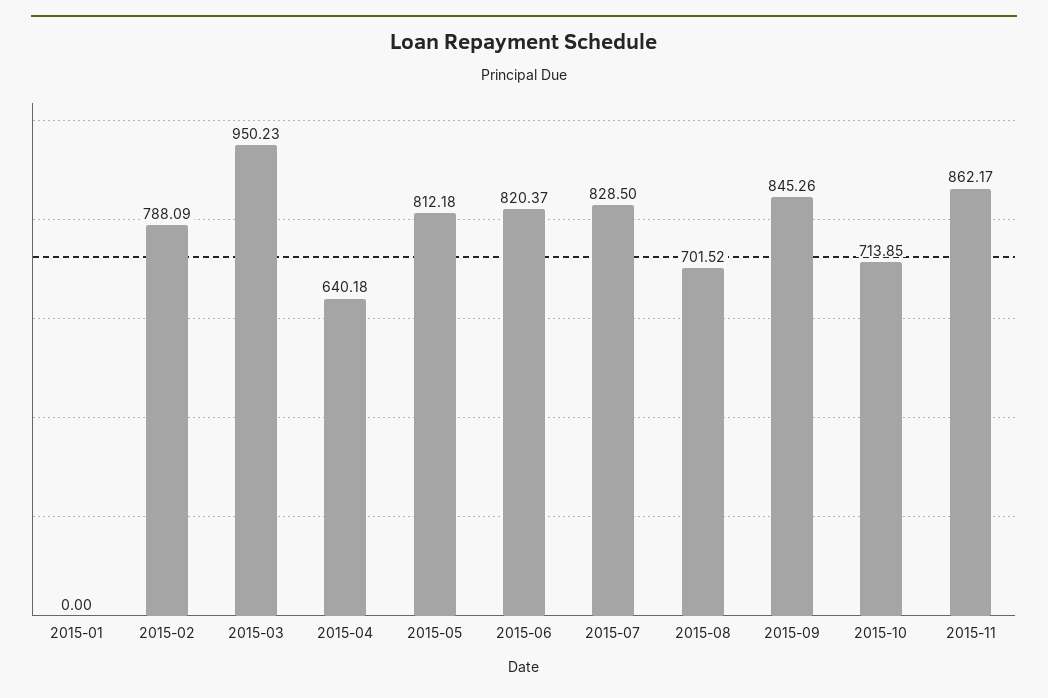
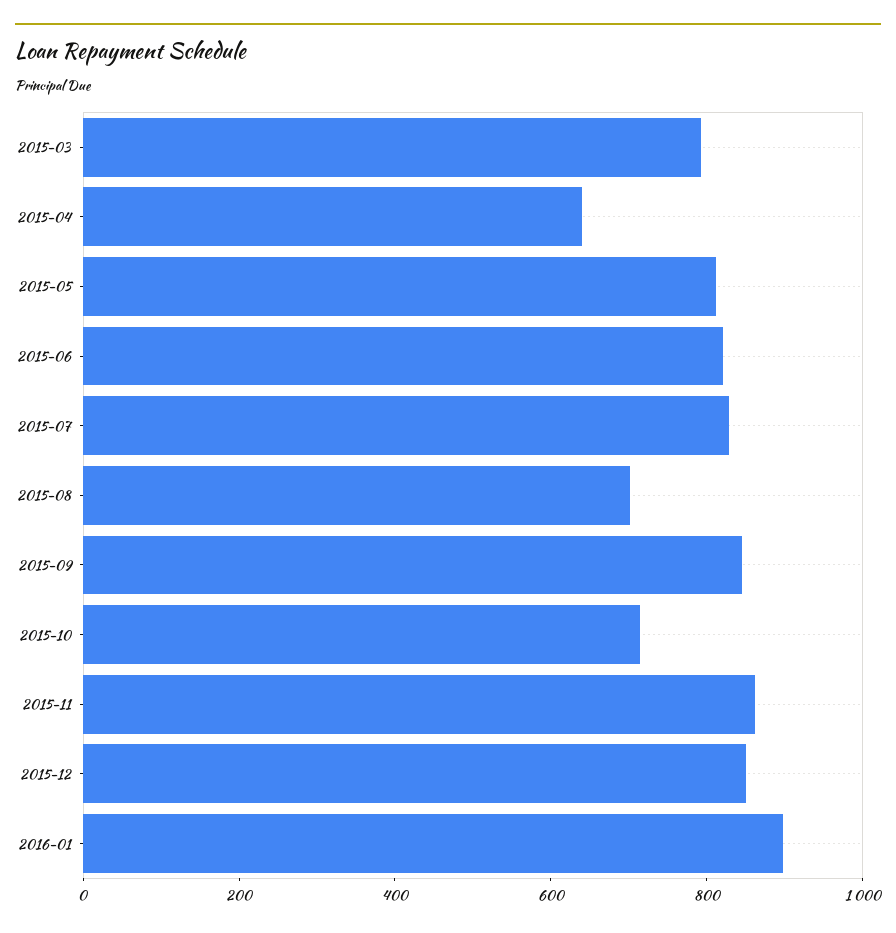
2015-01: 0 -> none
2015-02: 788.09 -> none
2015-03: 950.23 -> 800
2015-12: none -> 850
2016-01: none -> 900

